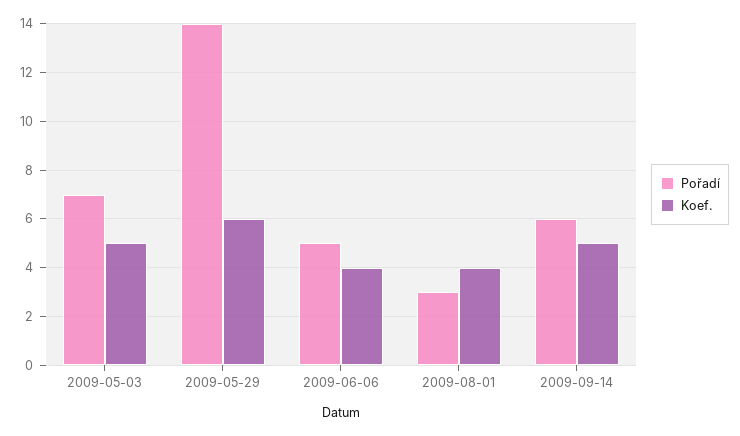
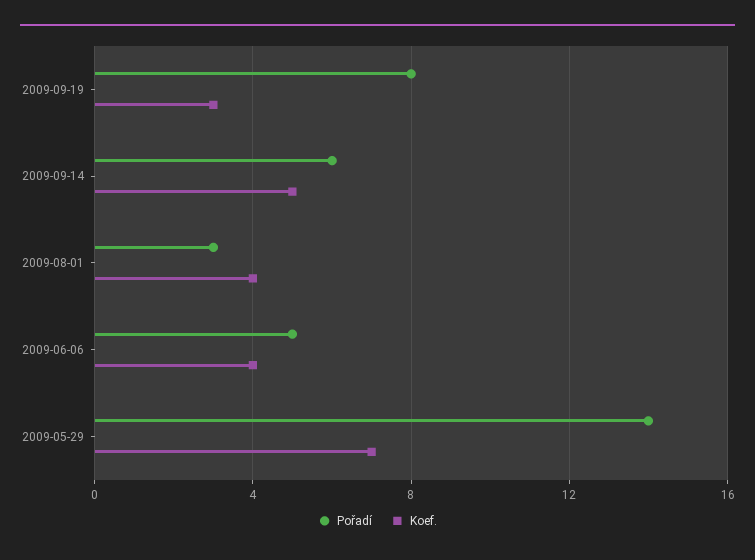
Pořadí, 2009-05-03: 7 -> none
Koef., 2009-05-03: 5 -> none
Koef., 2009-05-29: 6 -> 7
Pořadí, 2009-09-19: none -> 8
Koef., 2009-09-19: none -> 3

